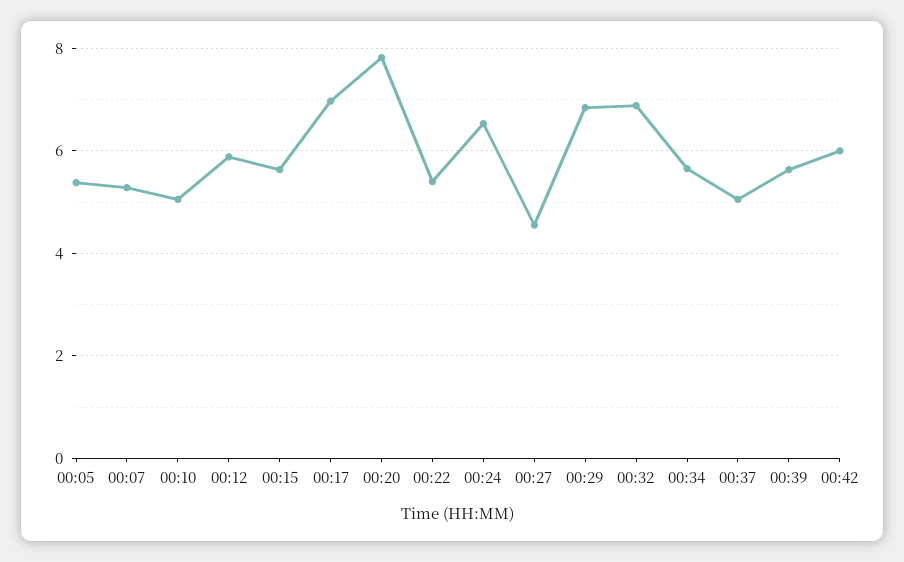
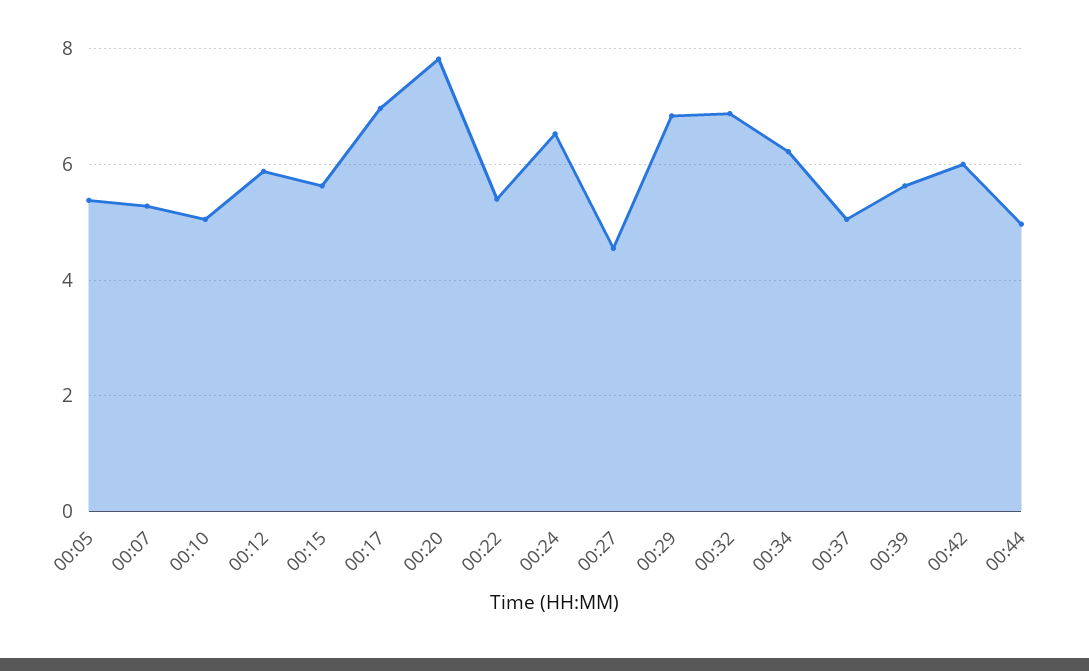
00:34: 5.6 -> 6.2
00:44: none -> 5

